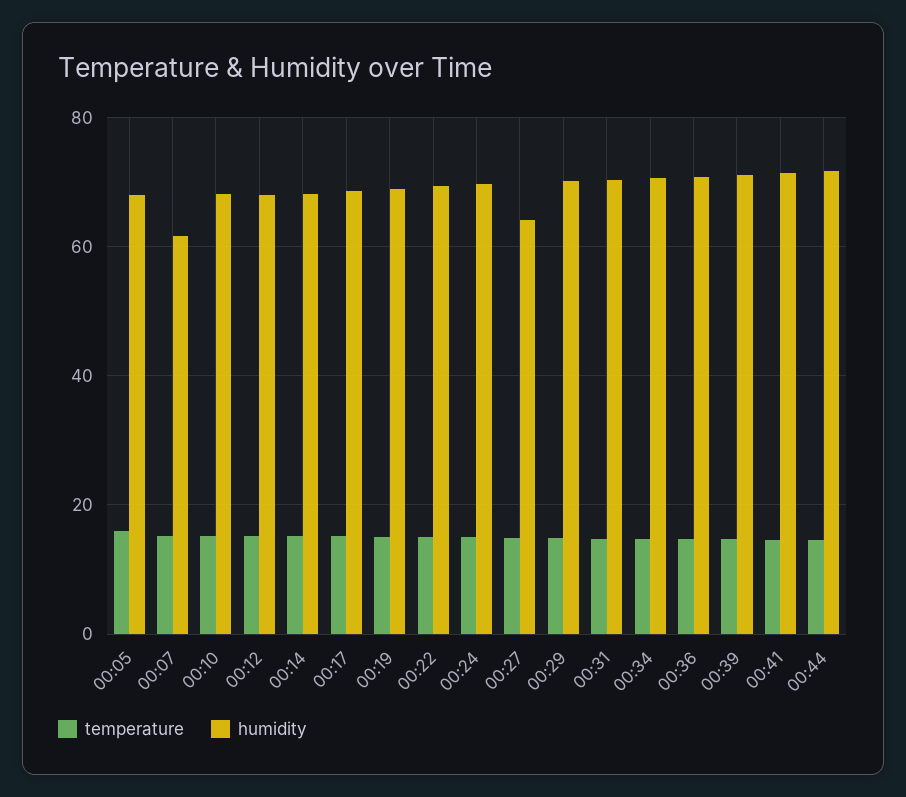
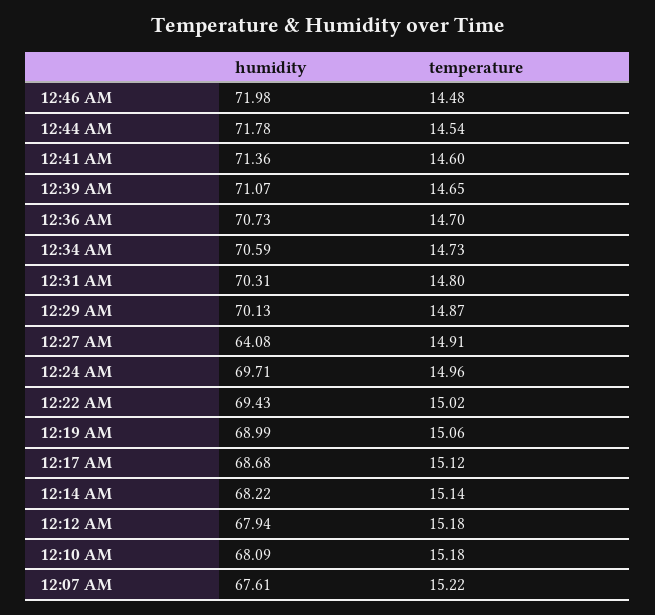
temperature, 00:05: 16 -> none
humidity, 00:05: 68 -> none
humidity, 00:07: 62 -> 67.61
humidity, 12:46 AM: none -> 71.98
temperature, 12:46 AM: none -> 14.48

